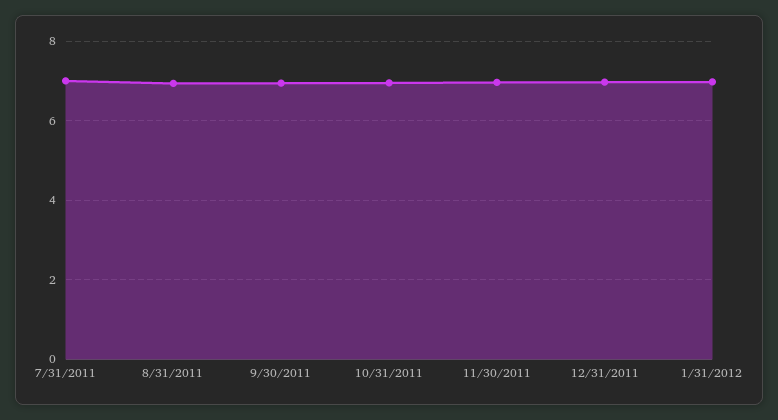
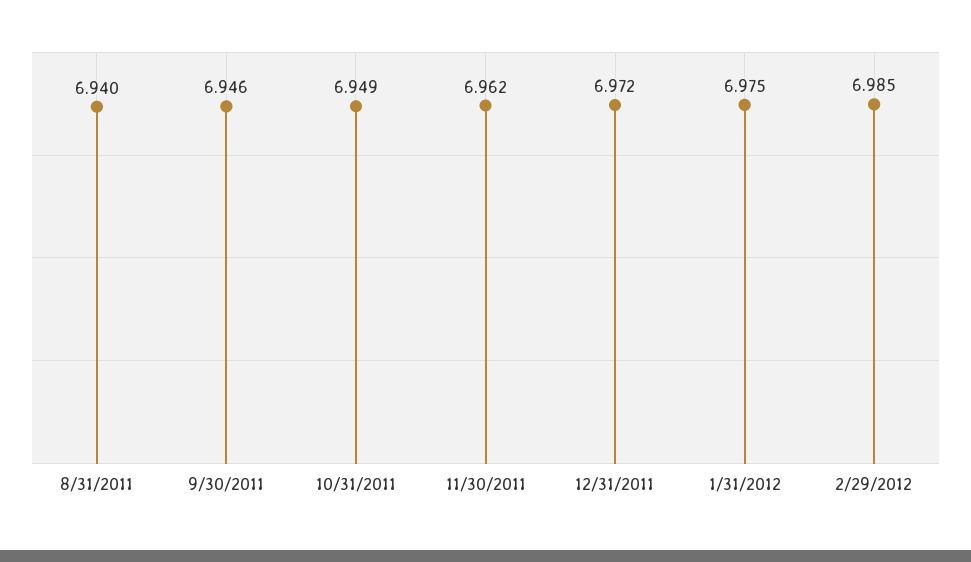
7/31/2011: 7 -> none
2/29/2012: none -> 6.985

